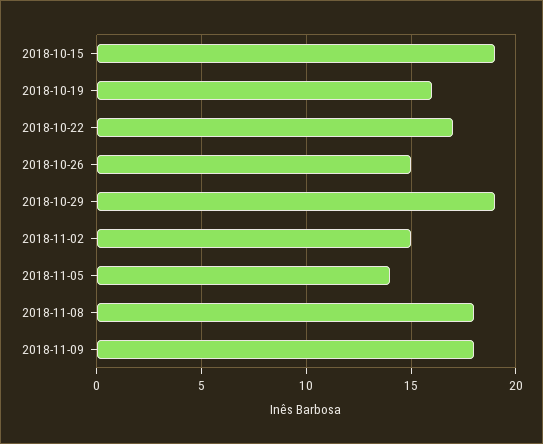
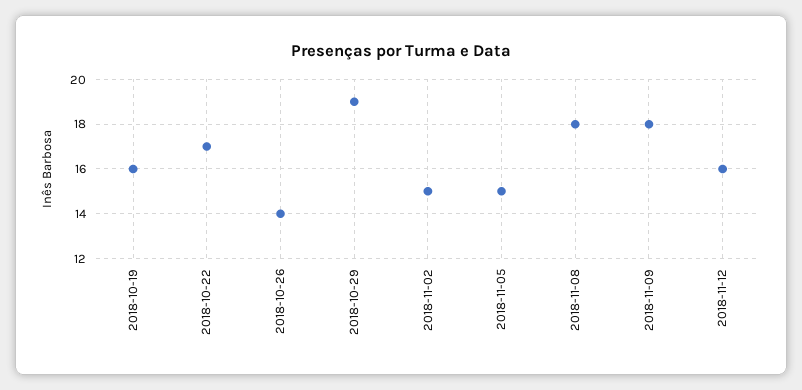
2018-10-15: 19 -> none
2018-10-26: 15 -> 14
2018-11-05: 14 -> 15
2018-11-12: none -> 16

